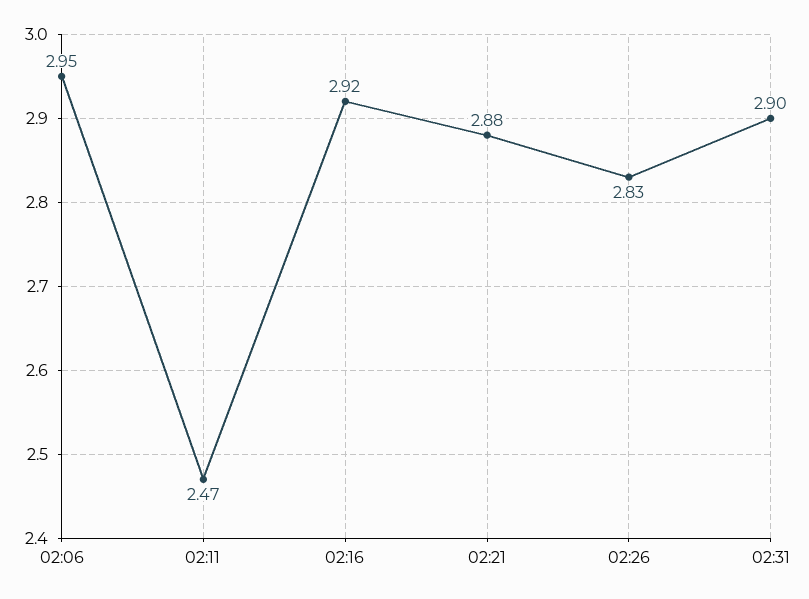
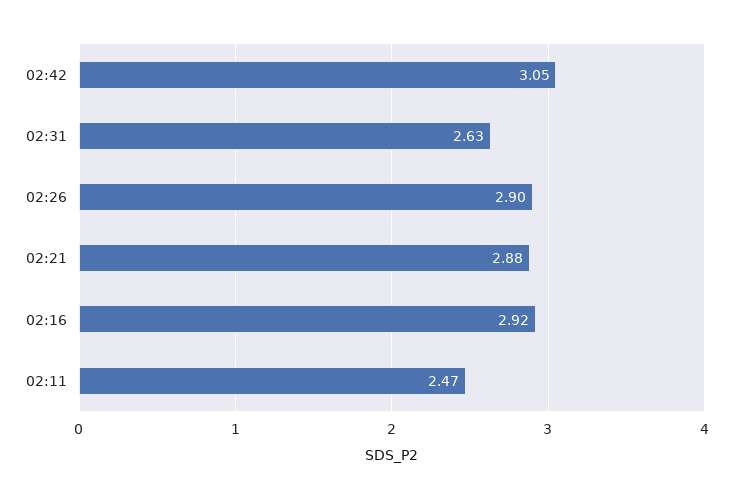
02:06: 2.95 -> none
02:26: 2.83 -> 2.9
02:31: 2.9 -> 2.63
02:42: none -> 3.05

